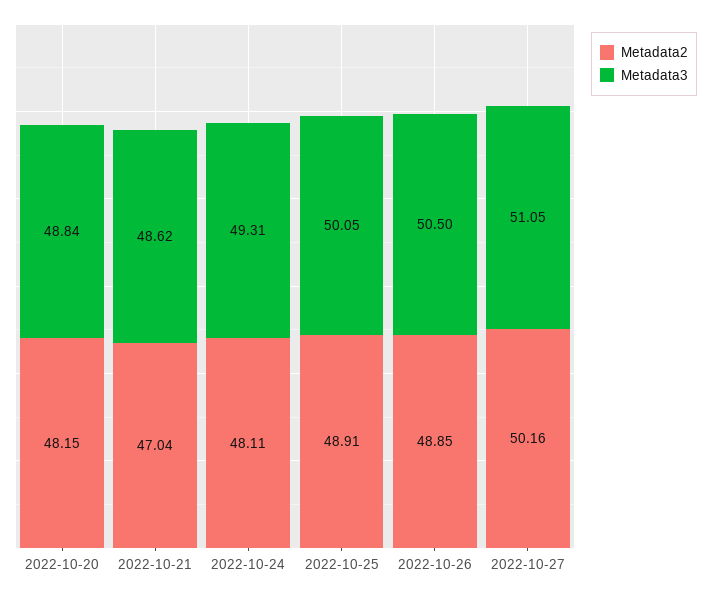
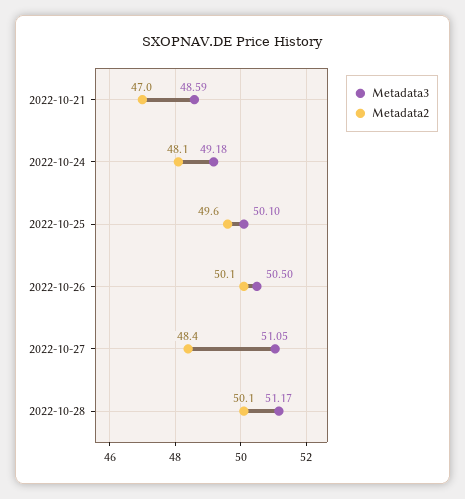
Metadata2, 2022-10-20: 48.15 -> none
Metadata3, 2022-10-20: 48.84 -> none
Metadata3, 2022-10-21: 48.62 -> 48.59
Metadata3, 2022-10-24: 49.31 -> 49.18
Metadata2, 2022-10-25: 48.91 -> 49.6
Metadata3, 2022-10-25: 50.05 -> 50.1
Metadata2, 2022-10-26: 48.85 -> 50.1
Metadata2, 2022-10-27: 50.16 -> 48.4
Metadata3, 2022-10-28: none -> 51.17
Metadata2, 2022-10-28: none -> 50.1

